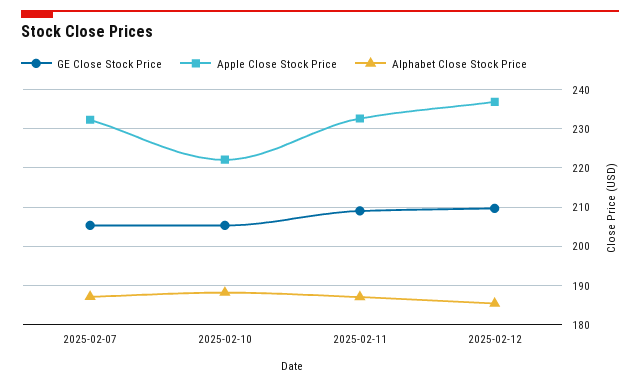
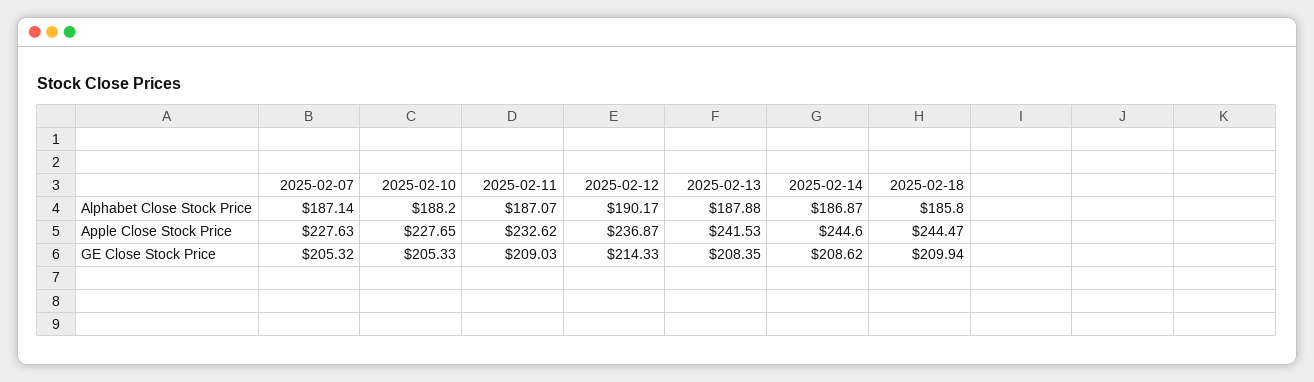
Apple Close Stock Price, 2025-02-07: 232 -> 227.63
Apple Close Stock Price, 2025-02-10: 222 -> 227.65
GE Close Stock Price, 2025-02-12: 210 -> 214.33
Alphabet Close Stock Price, 2025-02-12: 186 -> 190.17
Alphabet Close Stock Price, 2025-02-13: none -> 187.88
Alphabet Close Stock Price, 2025-02-14: none -> 186.87
Alphabet Close Stock Price, 2025-02-18: none -> 185.8
Apple Close Stock Price, 2025-02-13: none -> 241.53
Apple Close Stock Price, 2025-02-14: none -> 244.6
Apple Close Stock Price, 2025-02-18: none -> 244.47
GE Close Stock Price, 2025-02-13: none -> 208.35
GE Close Stock Price, 2025-02-14: none -> 208.62
GE Close Stock Price, 2025-02-18: none -> 209.94

